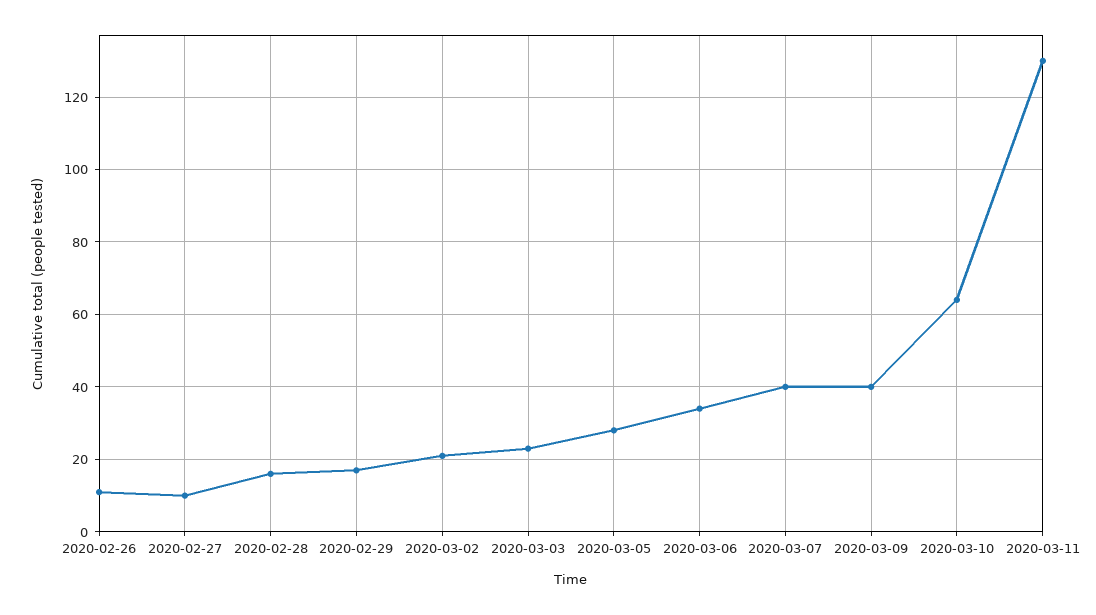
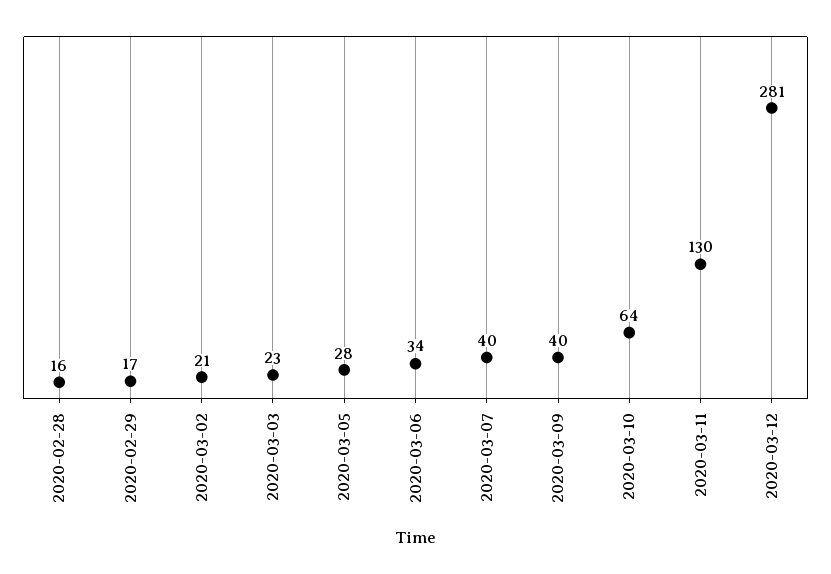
2020-02-26: 10 -> none
2020-02-27: 10 -> none
2020-03-12: none -> 281

